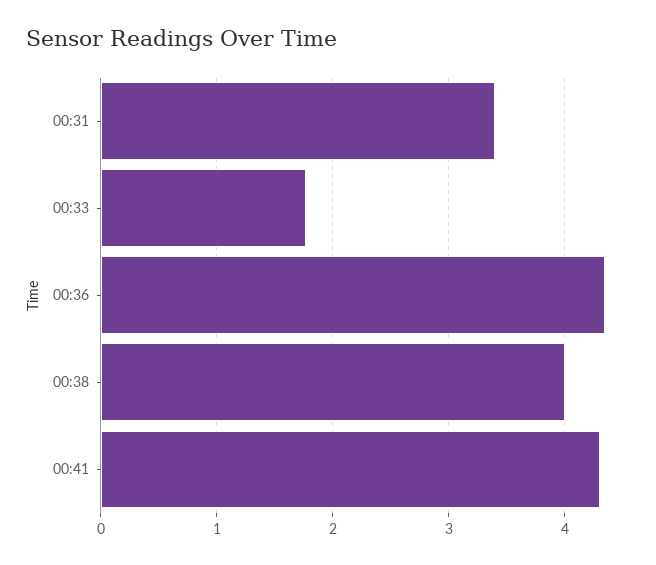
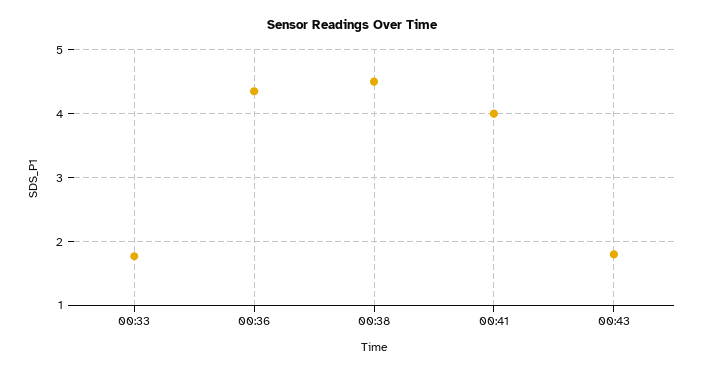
00:31: 3.4 -> none
00:38: 4 -> 4.5
00:41: 4.3 -> 4
00:43: none -> 1.8

